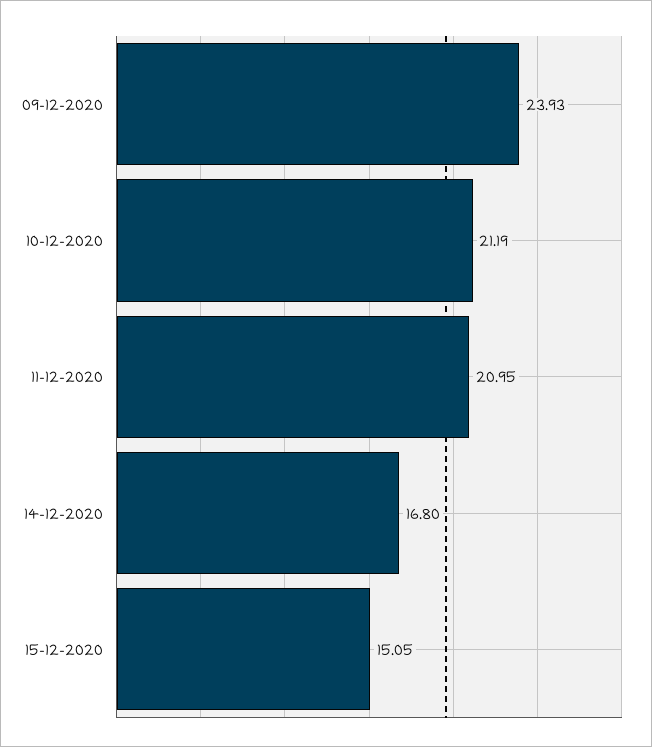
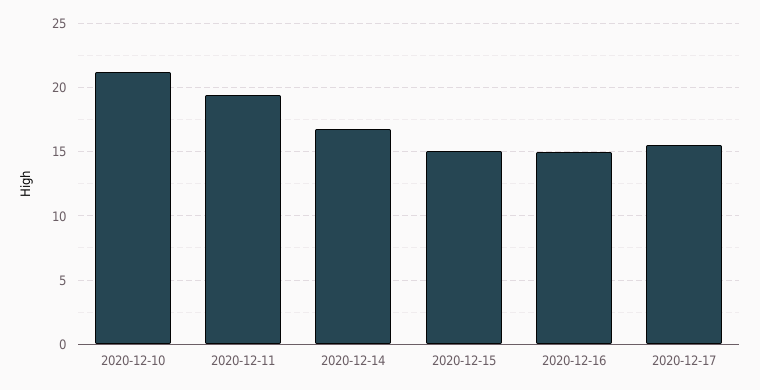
09-12-2020: 23.93 -> none
11-12-2020: 20.95 -> 19.5
2020-12-16: none -> 15
2020-12-17: none -> 15.5

